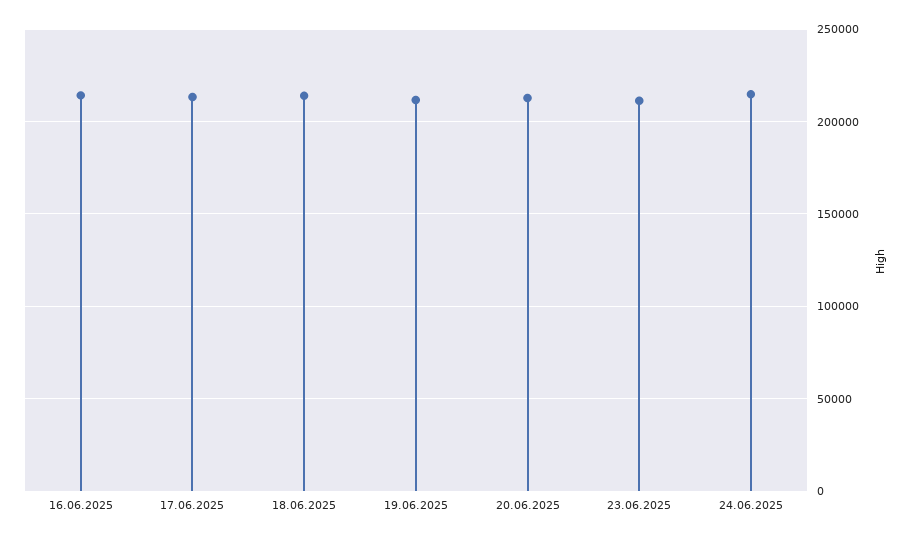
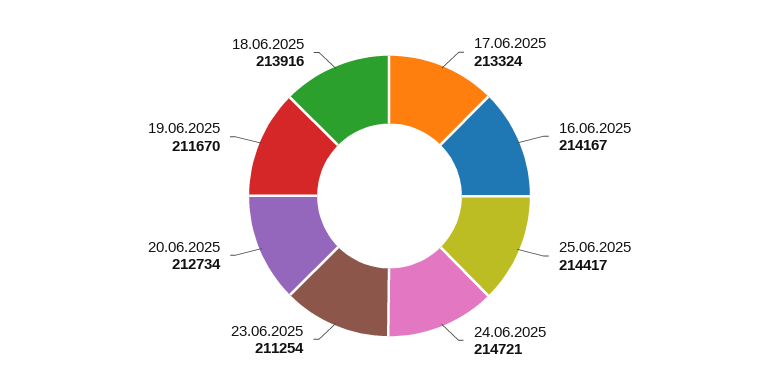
25.06.2025: none -> 214417

